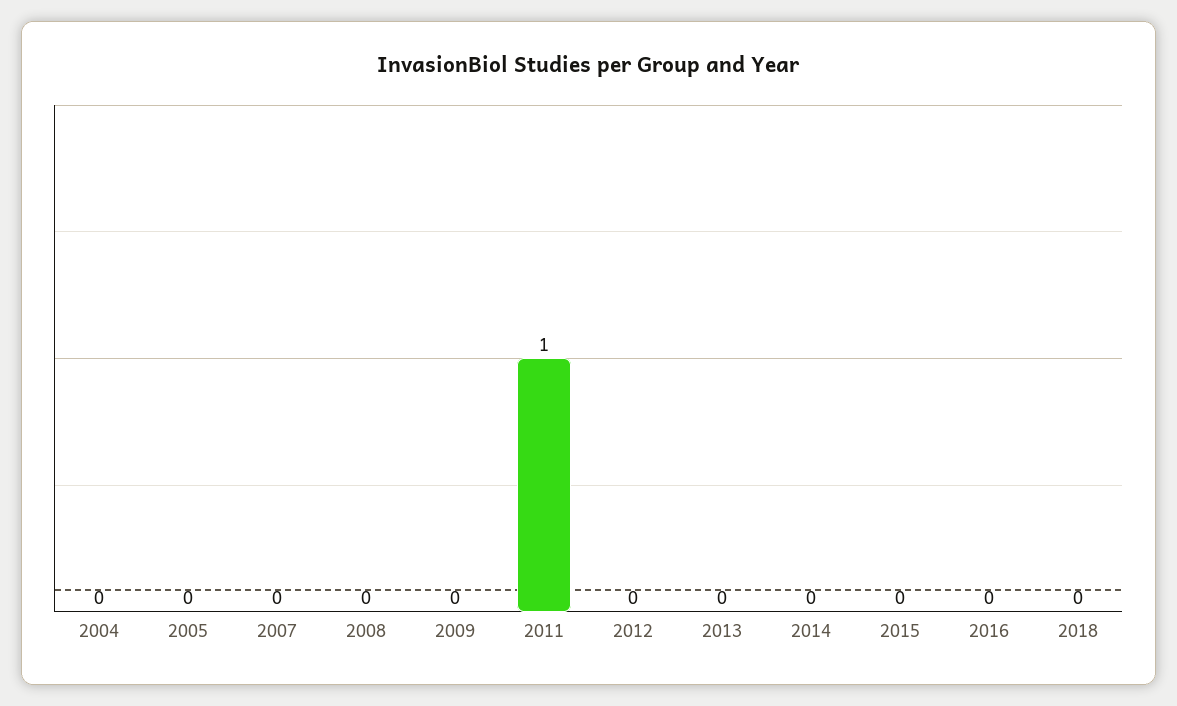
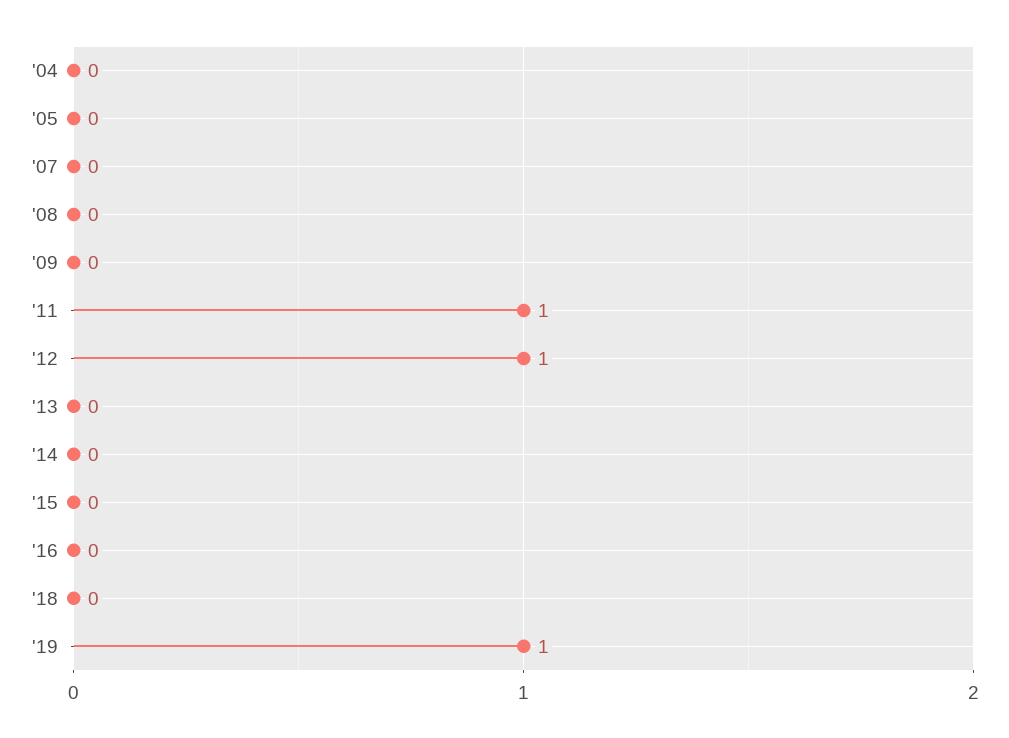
2012: 0 -> 1
'19: none -> 1

